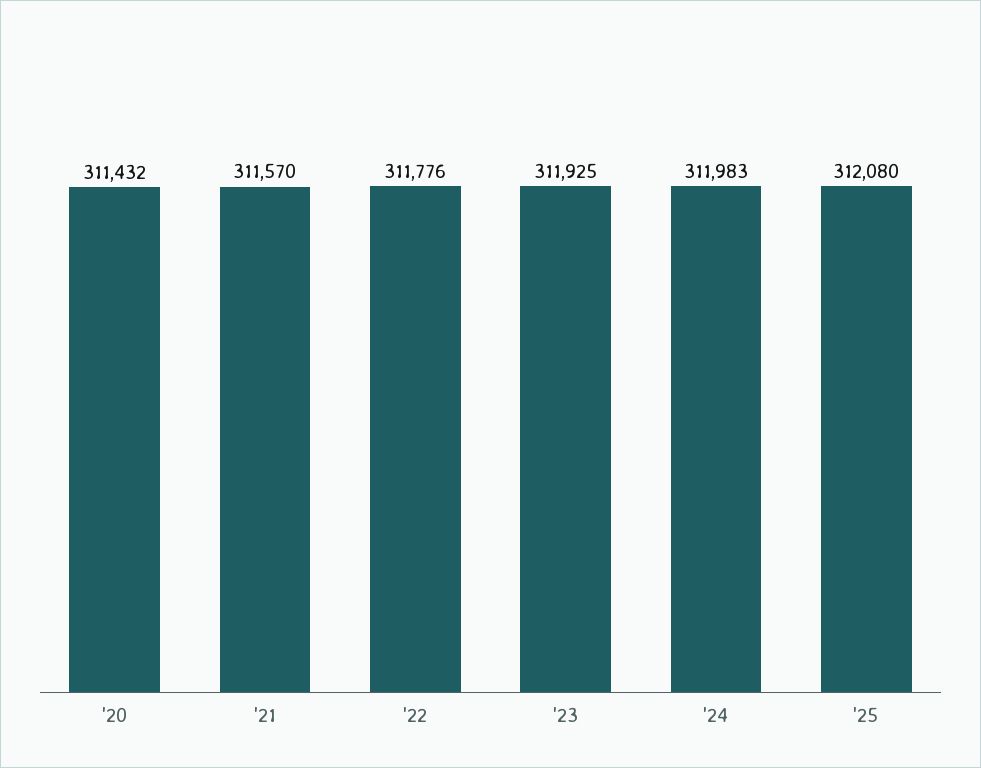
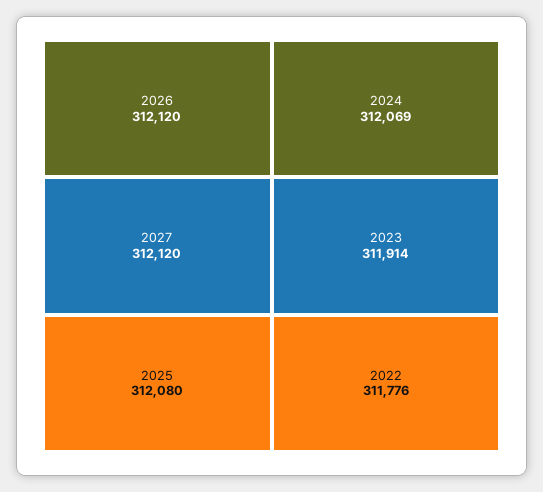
'20: 311432 -> none
'21: 311570 -> none
'23: 311925 -> 311914
'24: 311983 -> 312069
2026: none -> 312120
2027: none -> 312120

